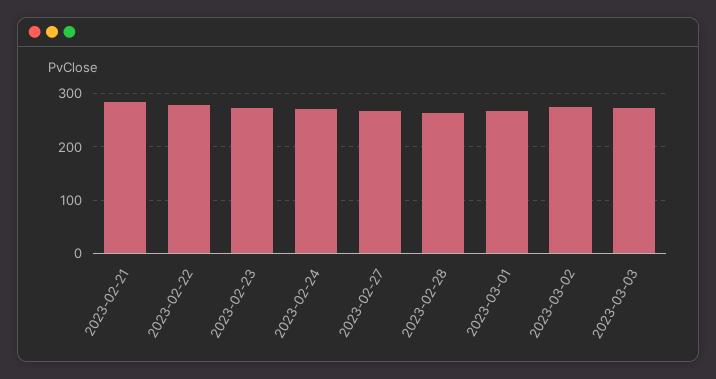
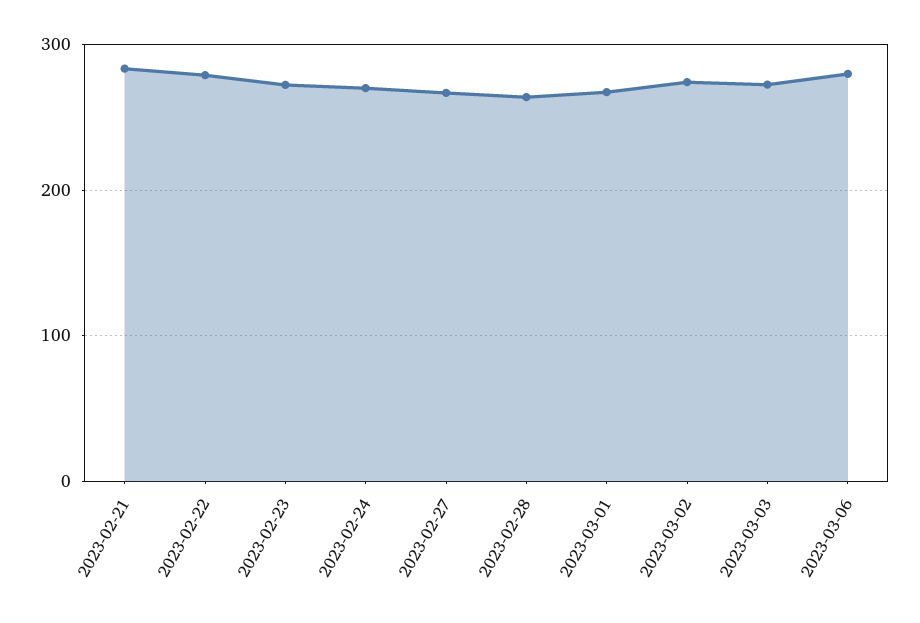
2023-03-06: none -> 280

